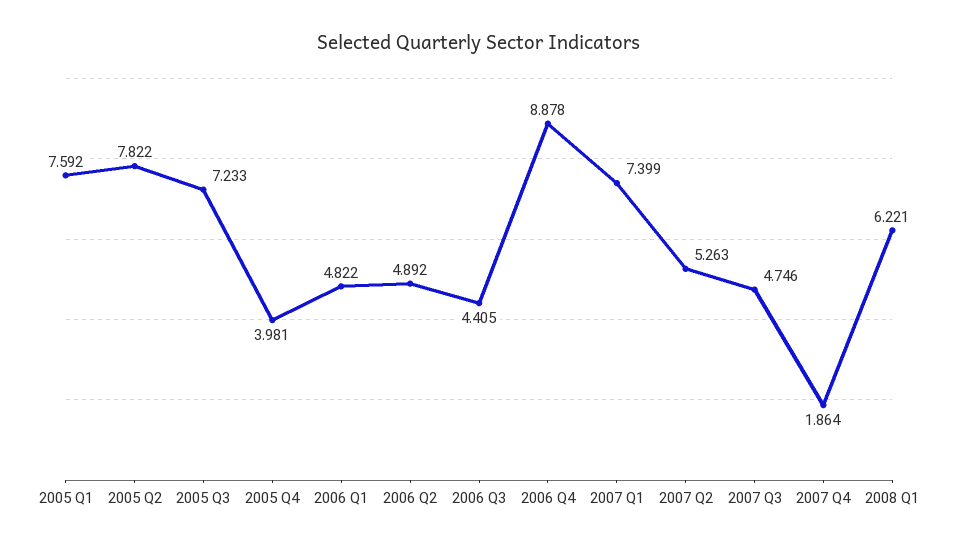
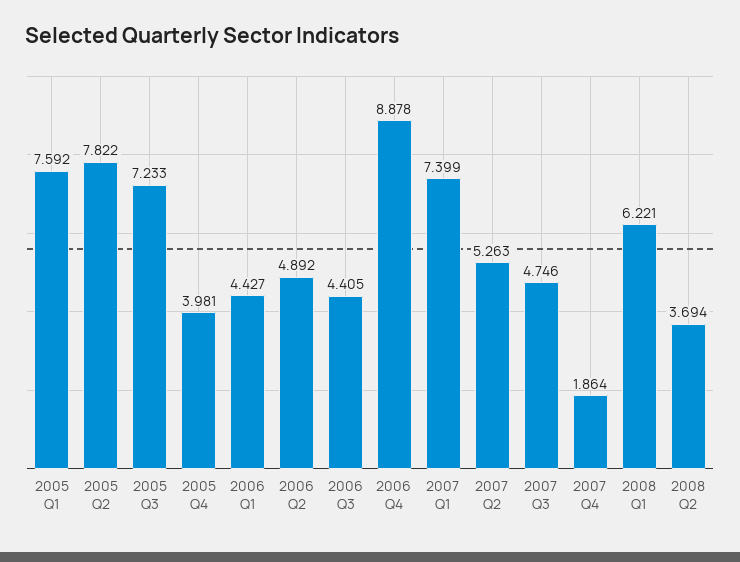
2006 Q1: 4.822 -> 4.427
2008 Q2: none -> 3.694

